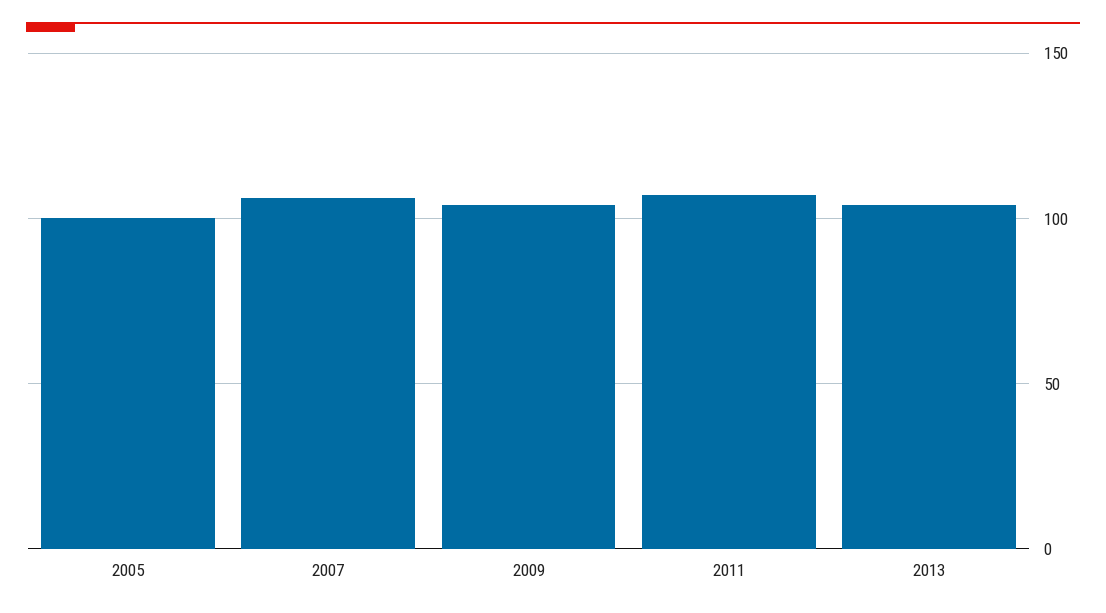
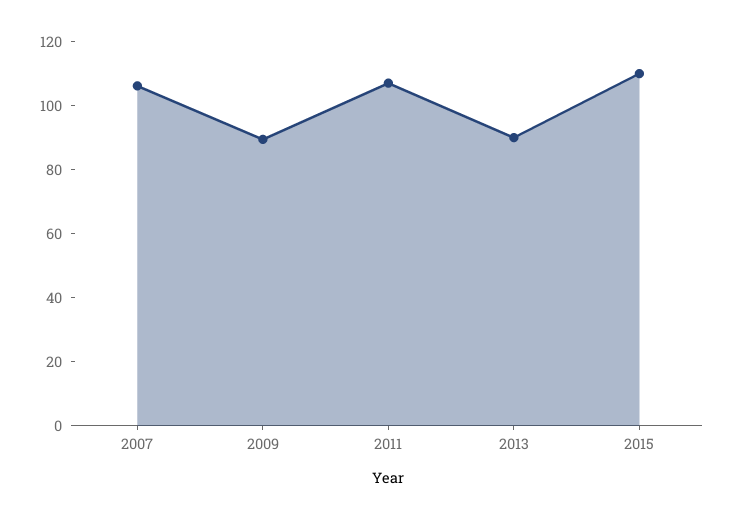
2005: 100 -> none
2009: 105 -> 90
2013: 105 -> 90
2015: none -> 110

